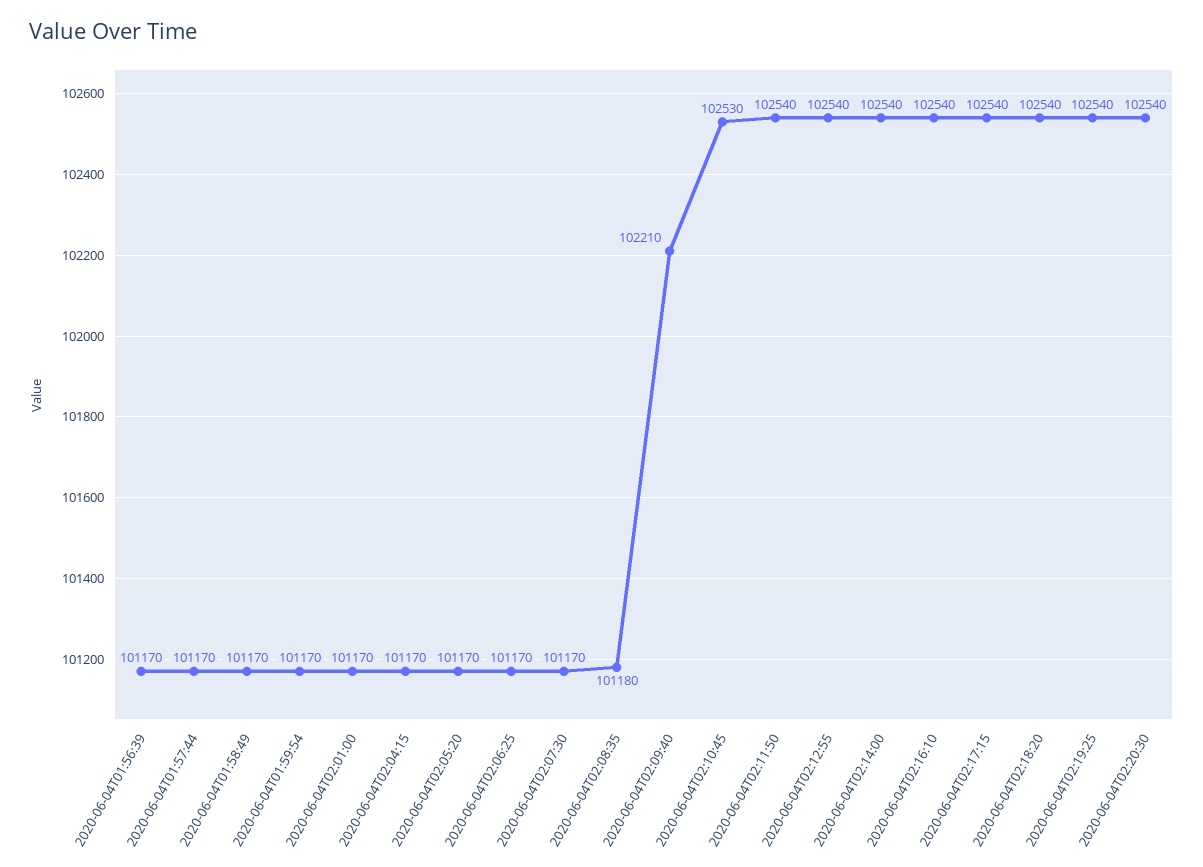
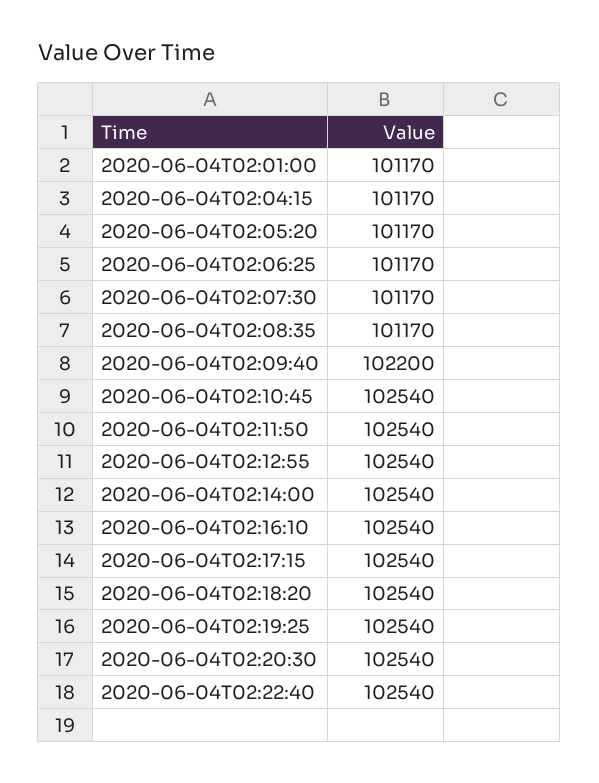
2020-06-04T01:56:39: 101170 -> none
2020-06-04T01:57:44: 101170 -> none
2020-06-04T01:58:49: 101170 -> none
2020-06-04T01:59:54: 101170 -> none
2020-06-04T02:08:35: 101180 -> 101170
2020-06-04T02:09:40: 102210 -> 102200
2020-06-04T02:10:45: 102530 -> 102540
2020-06-04T02:22:40: none -> 102540

